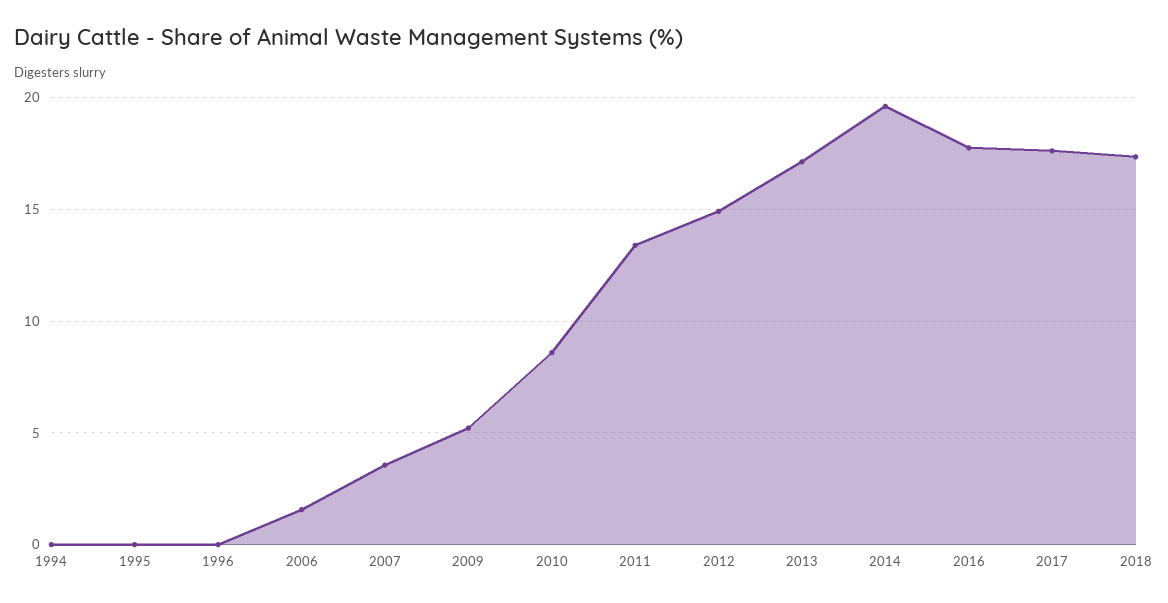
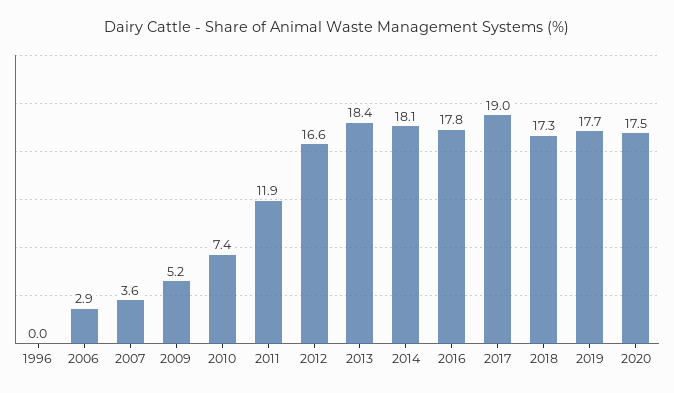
1994: 0 -> none
1995: 0 -> none
2006: 1.5 -> 2.9
2010: 8.5 -> 7.4
2011: 13.5 -> 11.9
2012: 15 -> 16.6
2013: 17 -> 18.4
2014: 19.5 -> 18.1
2017: 17.5 -> 19
2019: none -> 17.7
2020: none -> 17.5

